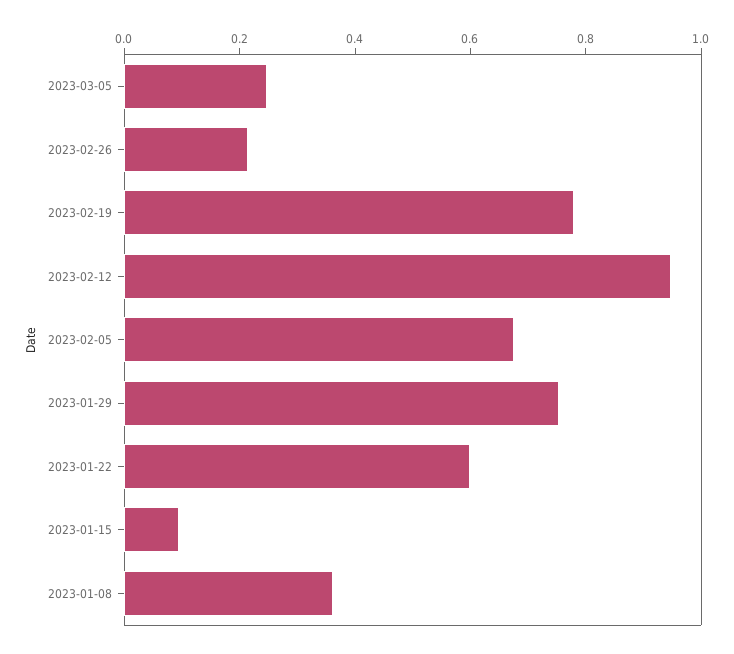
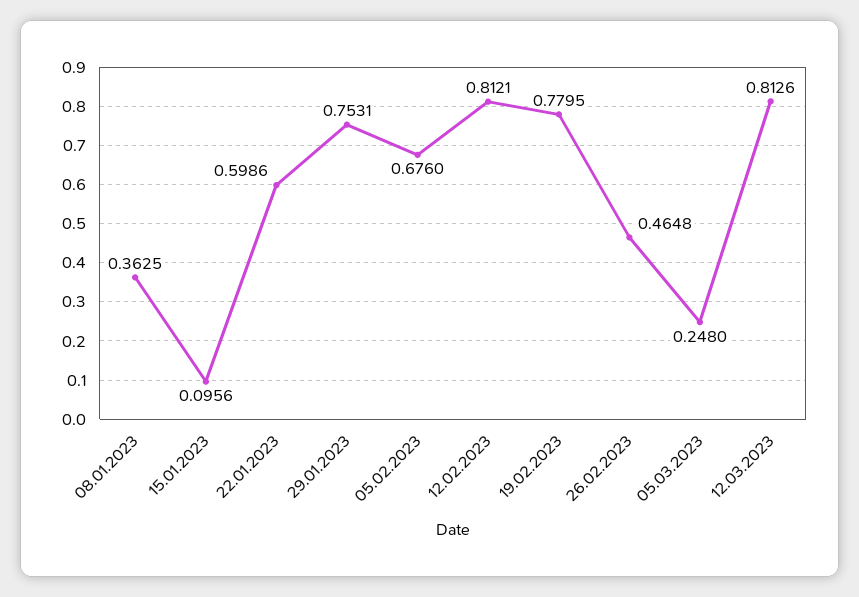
2023-02-26: 0.2 -> 0.4648
2023-02-12: 0.95 -> 0.8121
12.03.2023: none -> 0.8126

